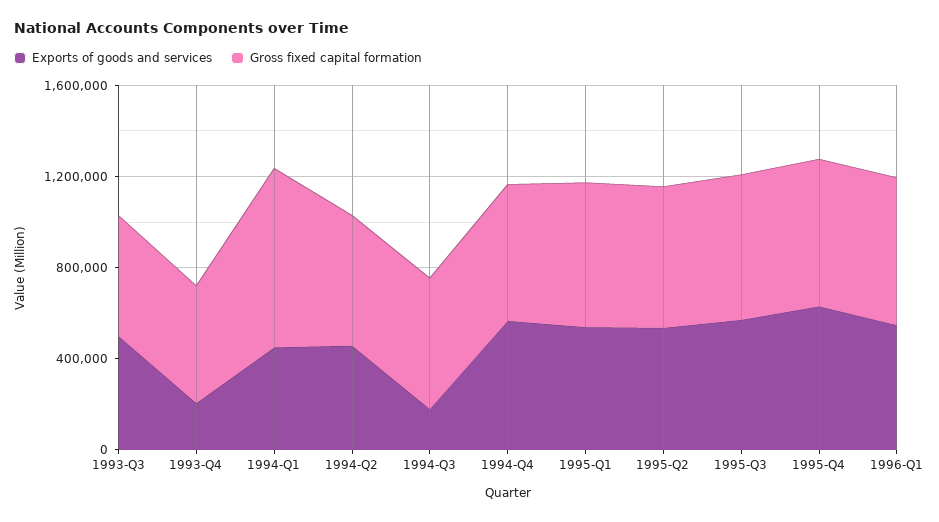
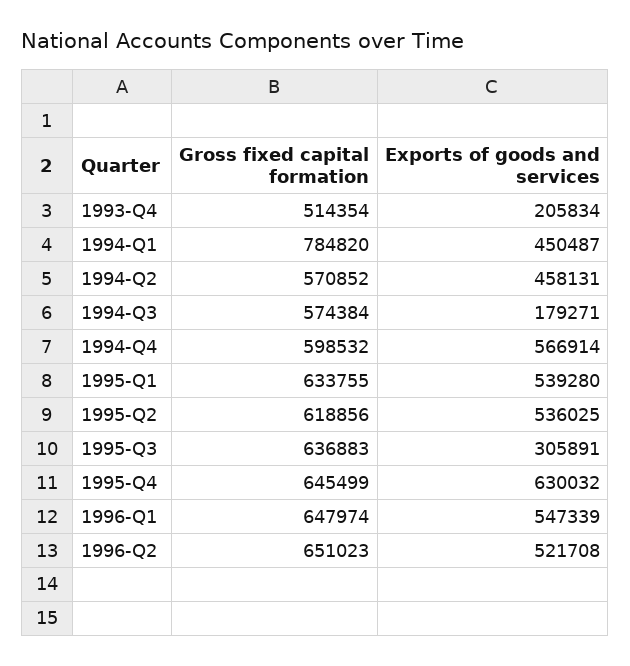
Exports of goods and services, 1993-Q3: 500000 -> none
Gross fixed capital formation, 1993-Q3: 500000 -> none
Exports of goods and services, 1995-Q3: 600000 -> 305891
Gross fixed capital formation, 1996-Q2: none -> 651023
Exports of goods and services, 1996-Q2: none -> 521708

